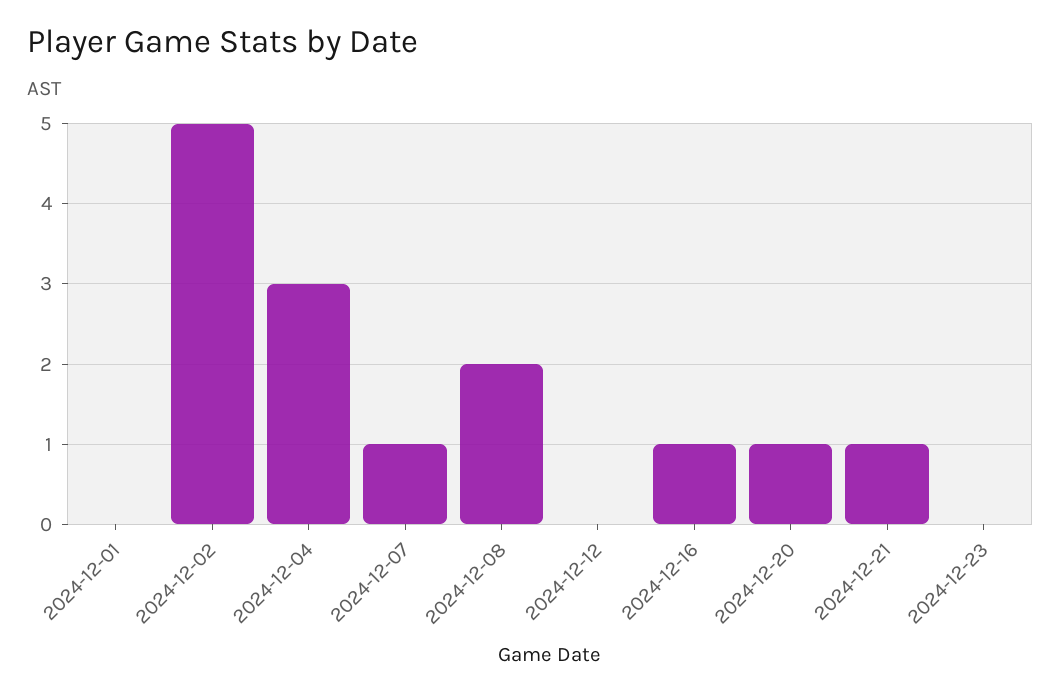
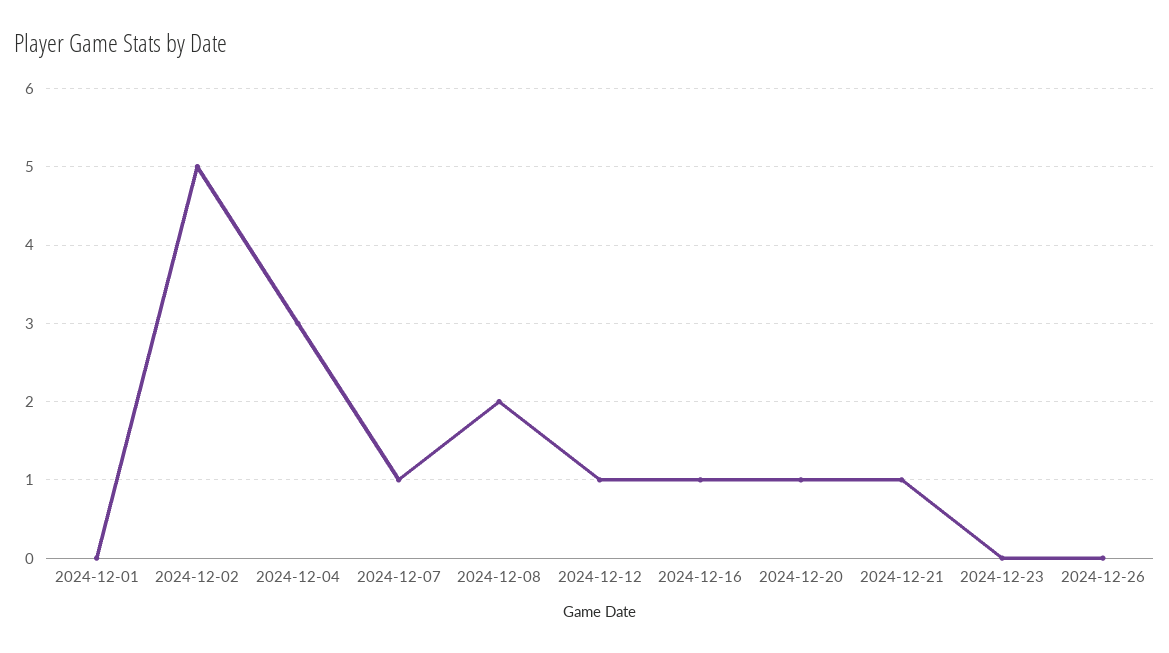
2024-12-12: 0 -> 1
2024-12-26: none -> 0

